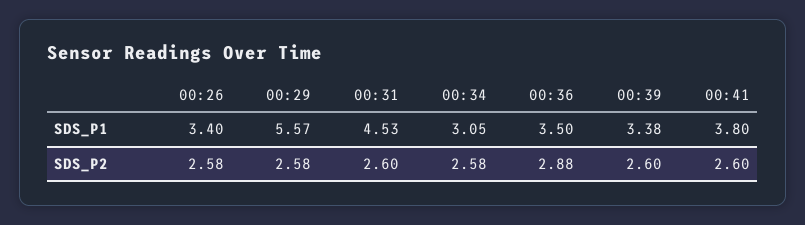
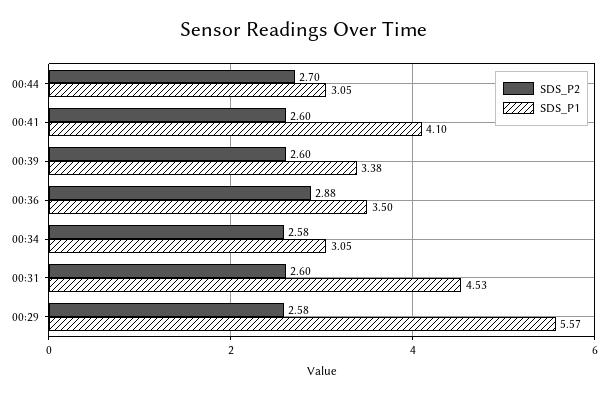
SDS_P1, 00:26: 3.4 -> none
SDS_P1, 00:41: 3.8 -> 4.1
SDS_P2, 00:26: 2.58 -> none
SDS_P2, 00:44: none -> 2.7
SDS_P1, 00:44: none -> 3.05

